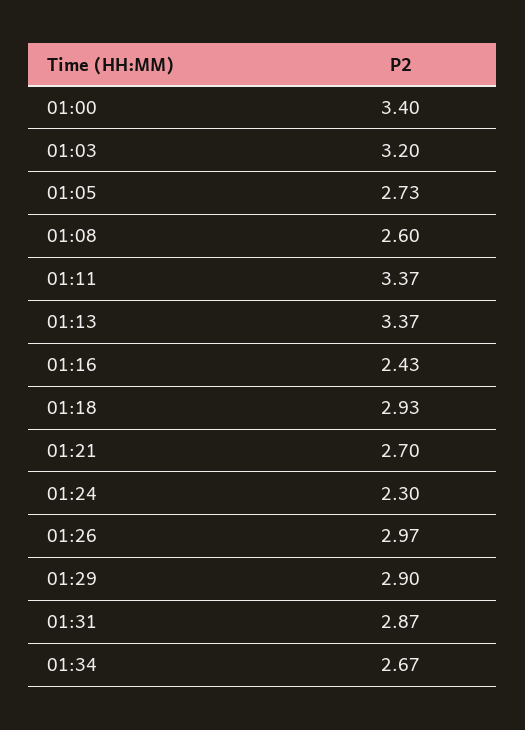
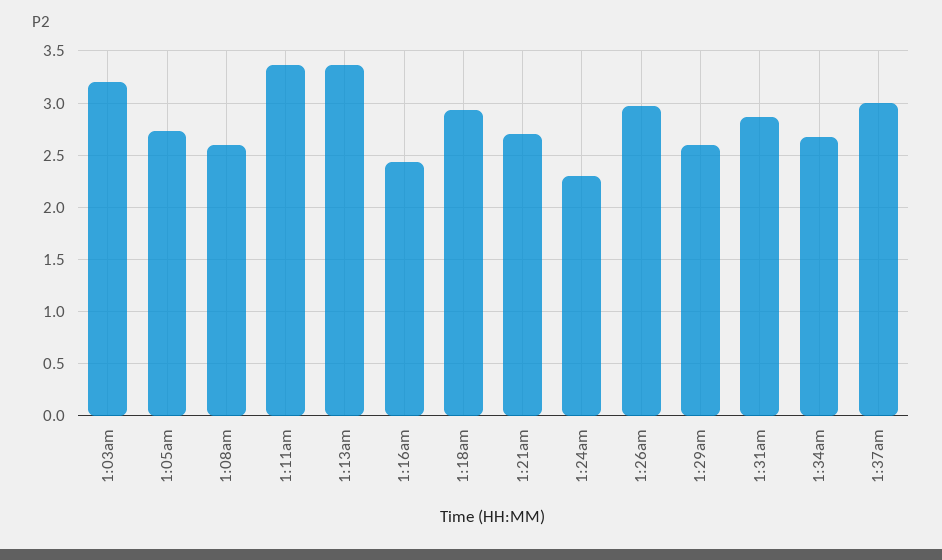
01:00: 3.4 -> none
01:29: 2.9 -> 2.6
1:37am: none -> 3

